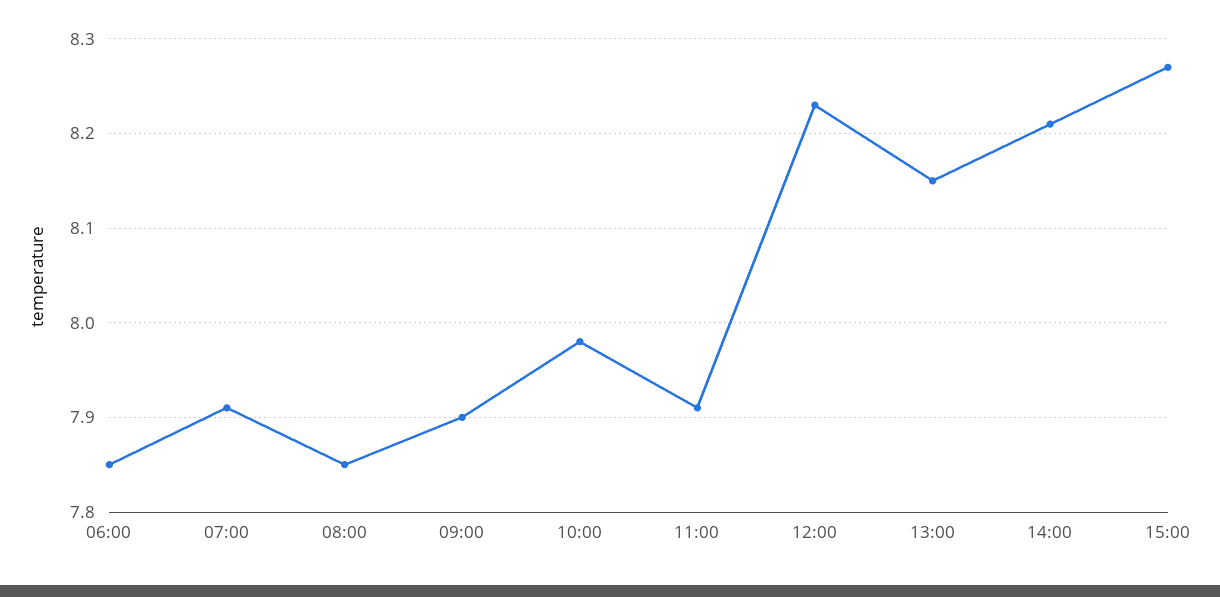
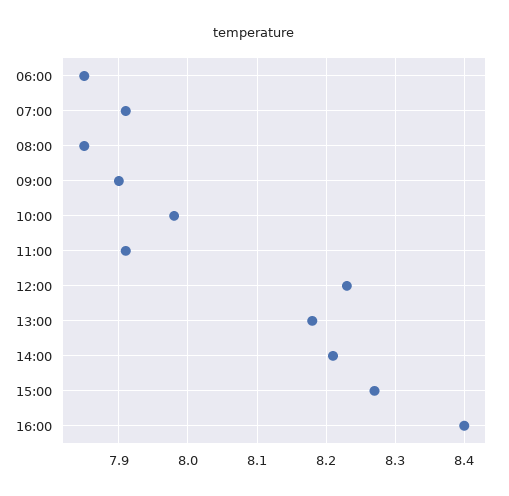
13:00: 8.15 -> 8.18
16:00: none -> 8.4

